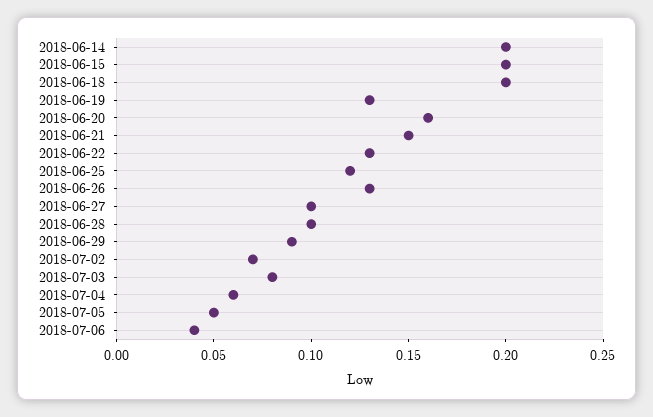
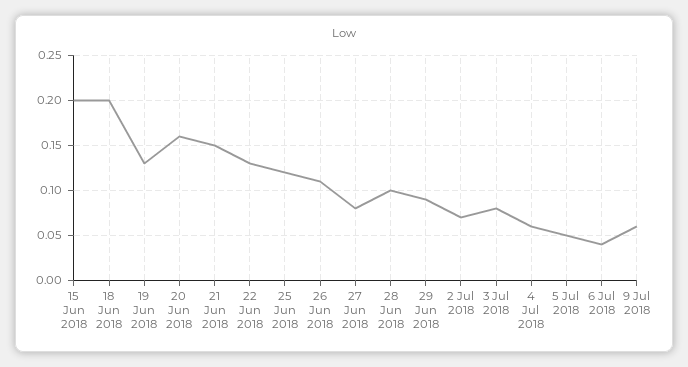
2018-06-14: 0.2 -> none
2018-06-26: 0.13 -> 0.11
2018-06-27: 0.1 -> 0.08
9 Jul 2018: none -> 0.06

